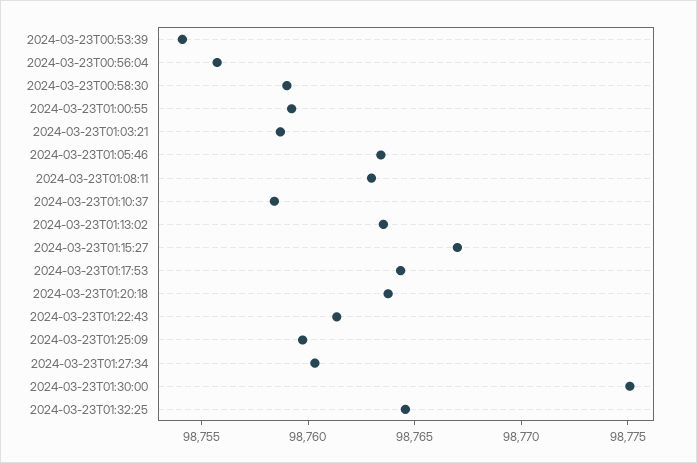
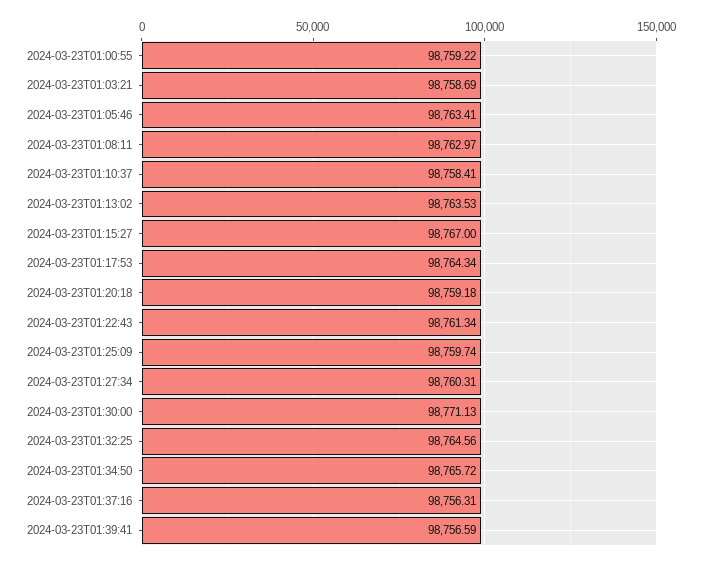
2024-03-23T00:53:39: 98754 -> none
2024-03-23T00:56:04: 98756 -> none
2024-03-23T00:58:30: 98759 -> none
2024-03-23T01:20:18: 98764 -> 98759.18
2024-03-23T01:30:00: 98775 -> 98771.13
2024-03-23T01:34:50: none -> 98765.72
2024-03-23T01:37:16: none -> 98756.31
2024-03-23T01:39:41: none -> 98756.59

